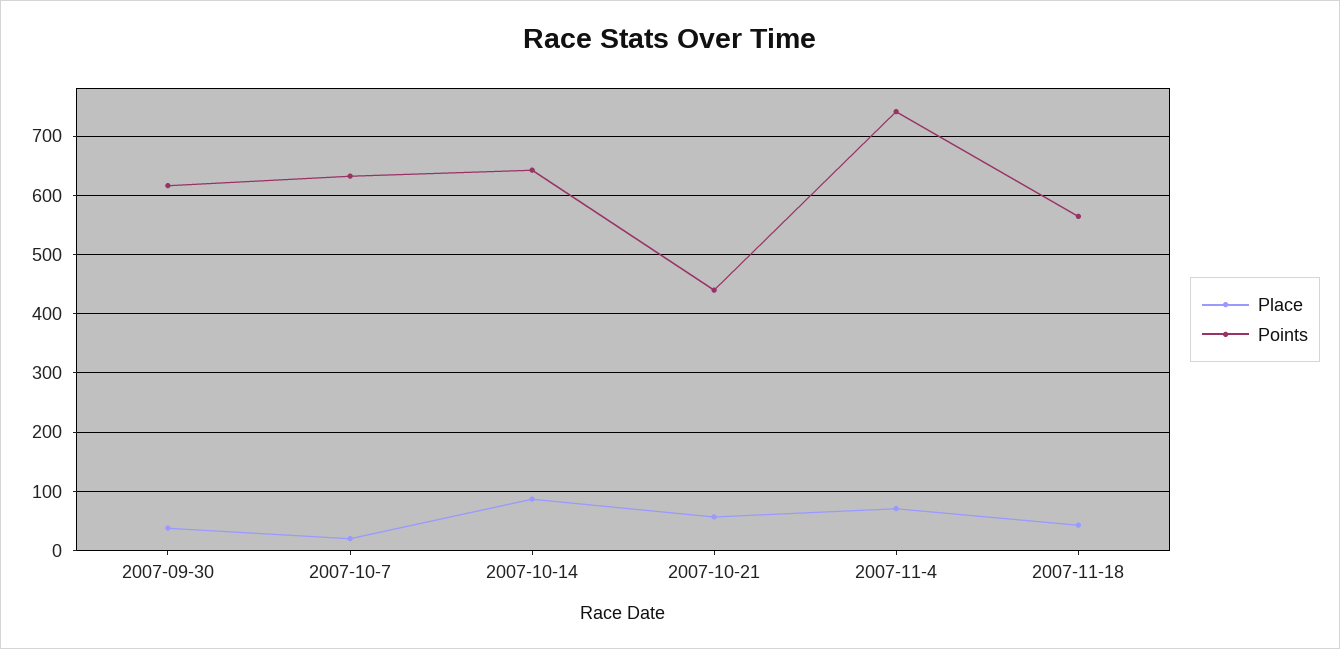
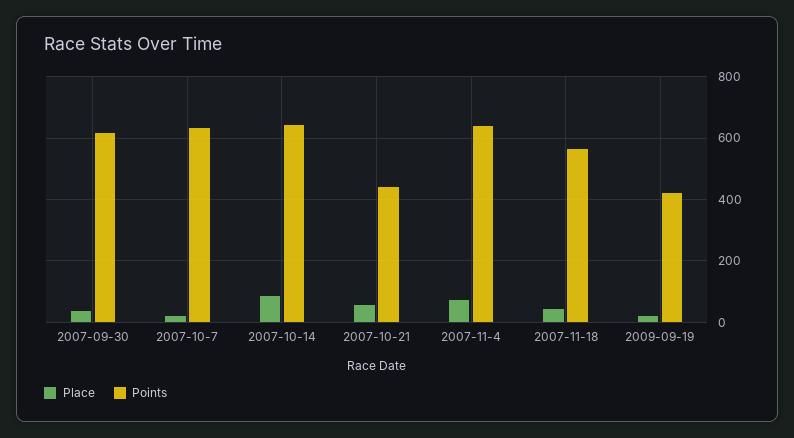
Points, 2007-11-4: 740 -> 640
Place, 2009-09-19: none -> 20
Points, 2009-09-19: none -> 420

